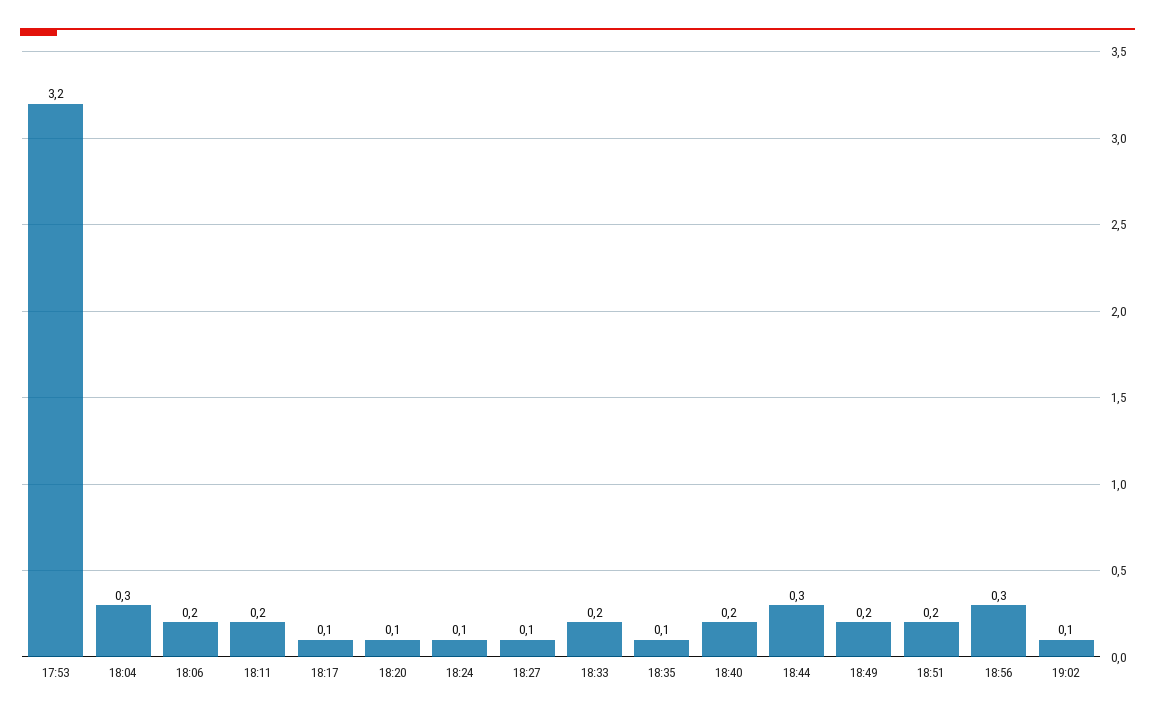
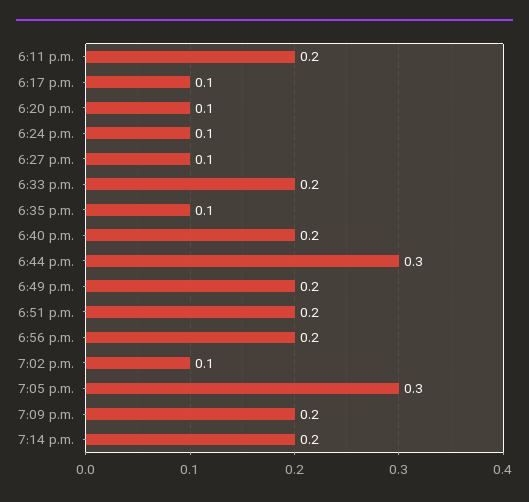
17:53: 3.2 -> none
18:04: 0.3 -> none
18:06: 0.2 -> none
18:56: 0.3 -> 0.2
7:05 p.m.: none -> 0.3
7:09 p.m.: none -> 0.2
7:14 p.m.: none -> 0.2

